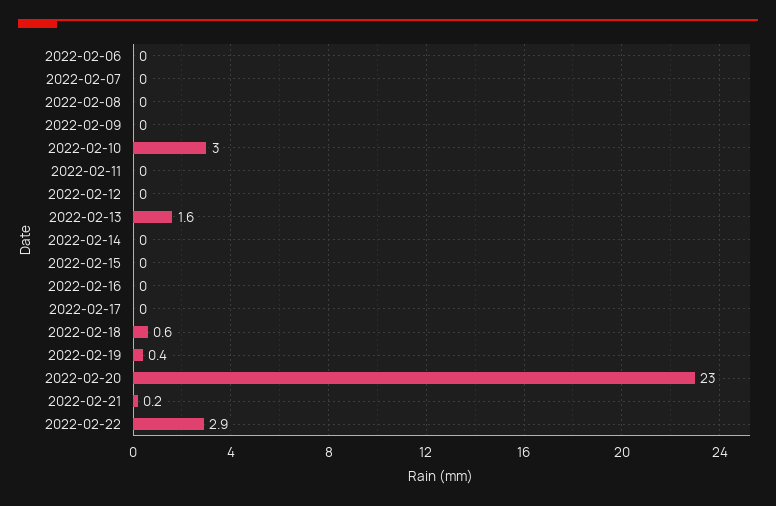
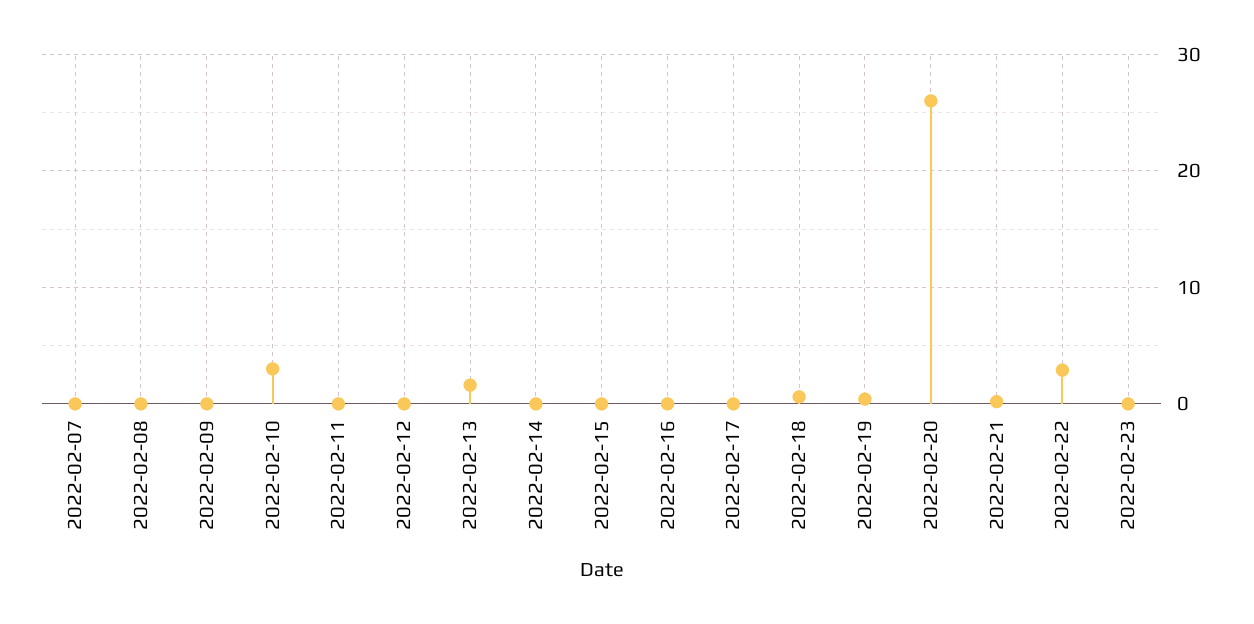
2022-02-06: 0 -> none
2022-02-20: 23 -> 26
2022-02-23: none -> 0

